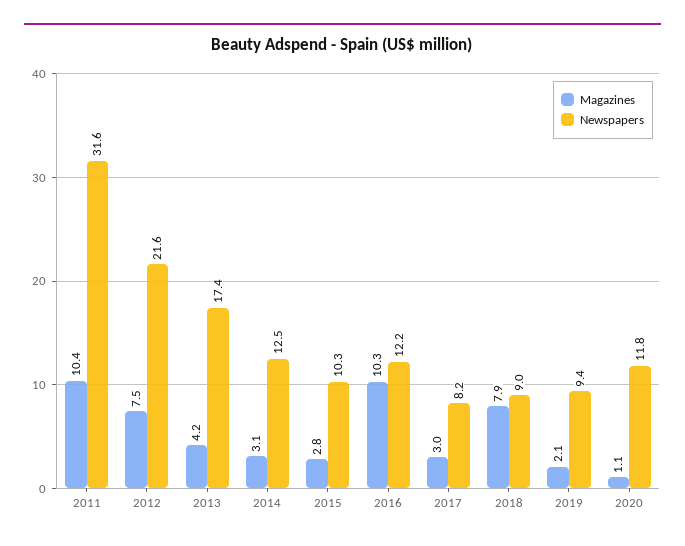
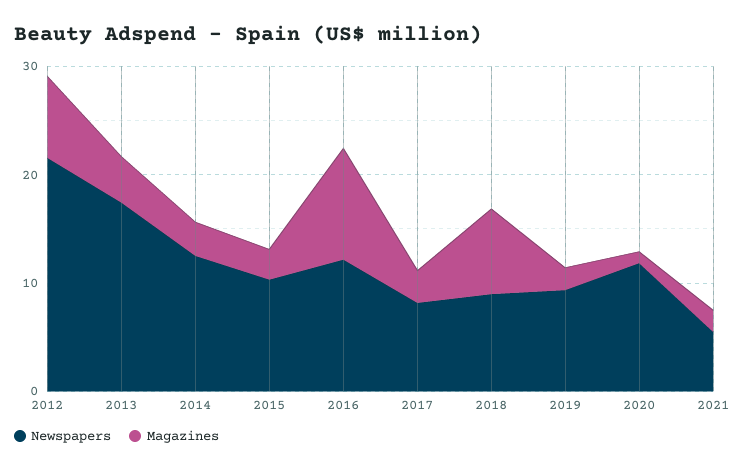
Magazines, 2011: 10.4 -> none
Newspapers, 2011: 31.6 -> none
Newspapers, 2021: none -> 6
Magazines, 2021: none -> 2

